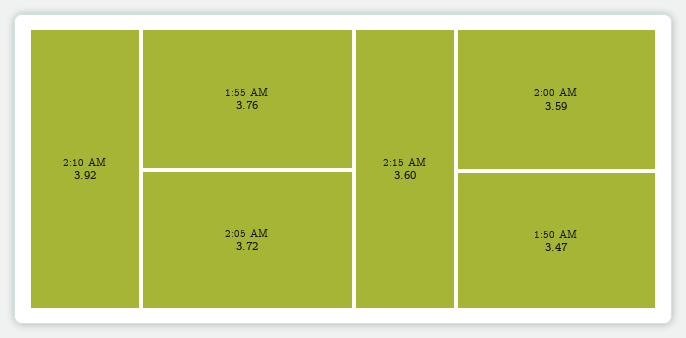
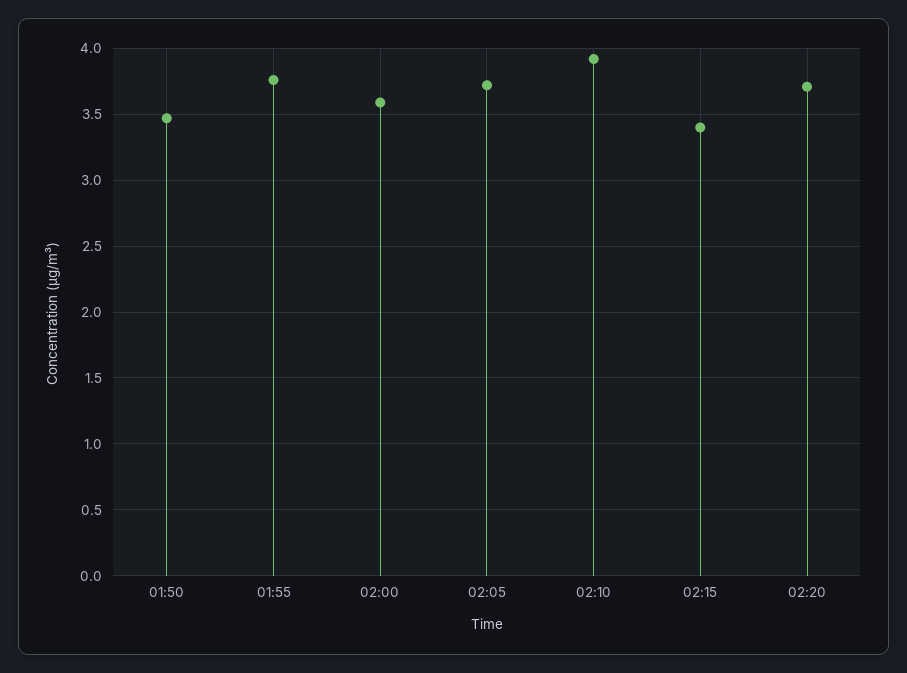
2:15 AM: 3.6 -> 3.4
02:20: none -> 3.7

